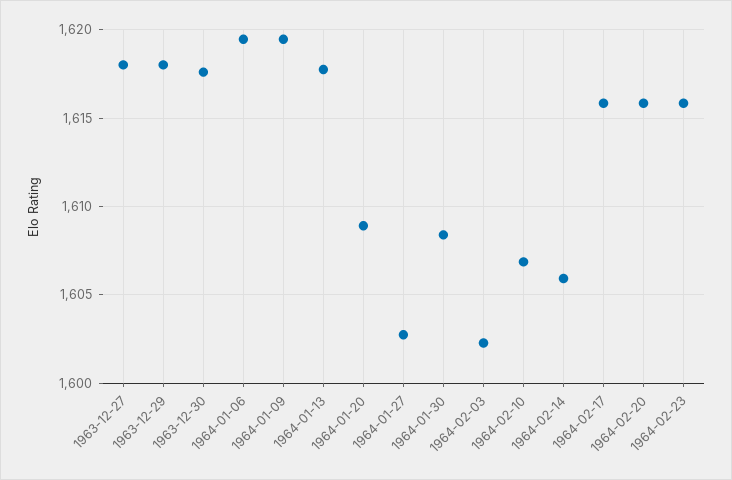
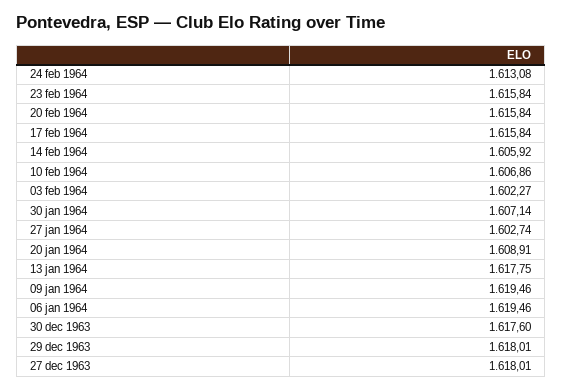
1964-01-30: 1608.5 -> 1607.14
24 feb 1964: none -> 1613.08

